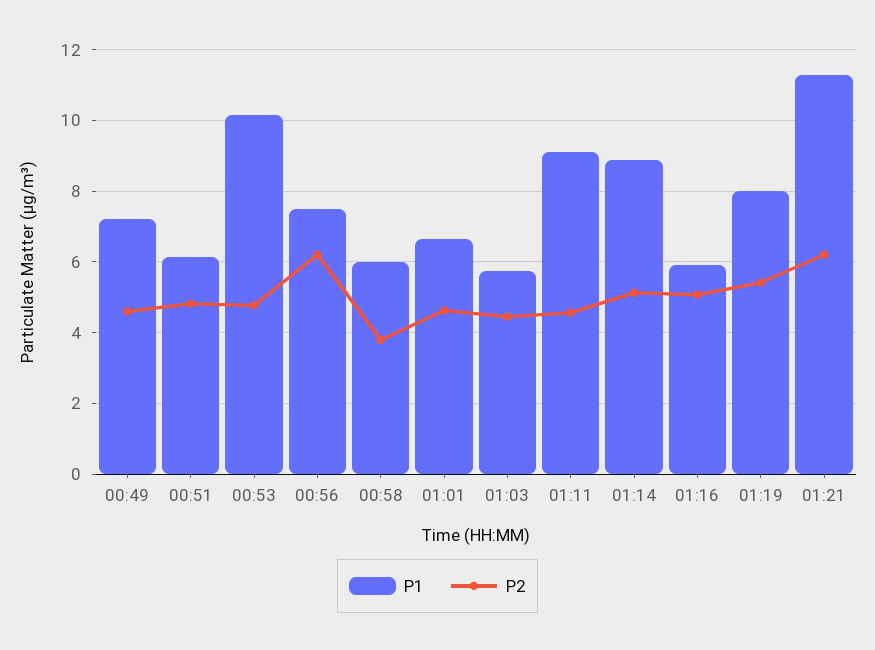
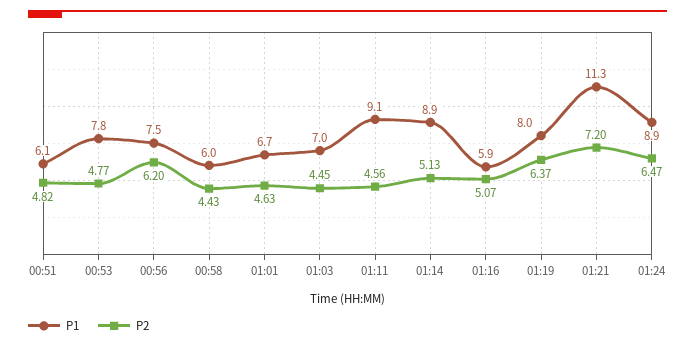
P1, 00:49: 7.2 -> none
P2, 00:49: 4.6 -> none
P1, 00:53: 10.2 -> 7.8
P2, 00:58: 3.8 -> 4.43
P1, 01:03: 5.8 -> 7
P2, 01:19: 5.4 -> 6.37
P2, 01:21: 6.2 -> 7.2
P1, 01:24: none -> 8.9
P2, 01:24: none -> 6.47

